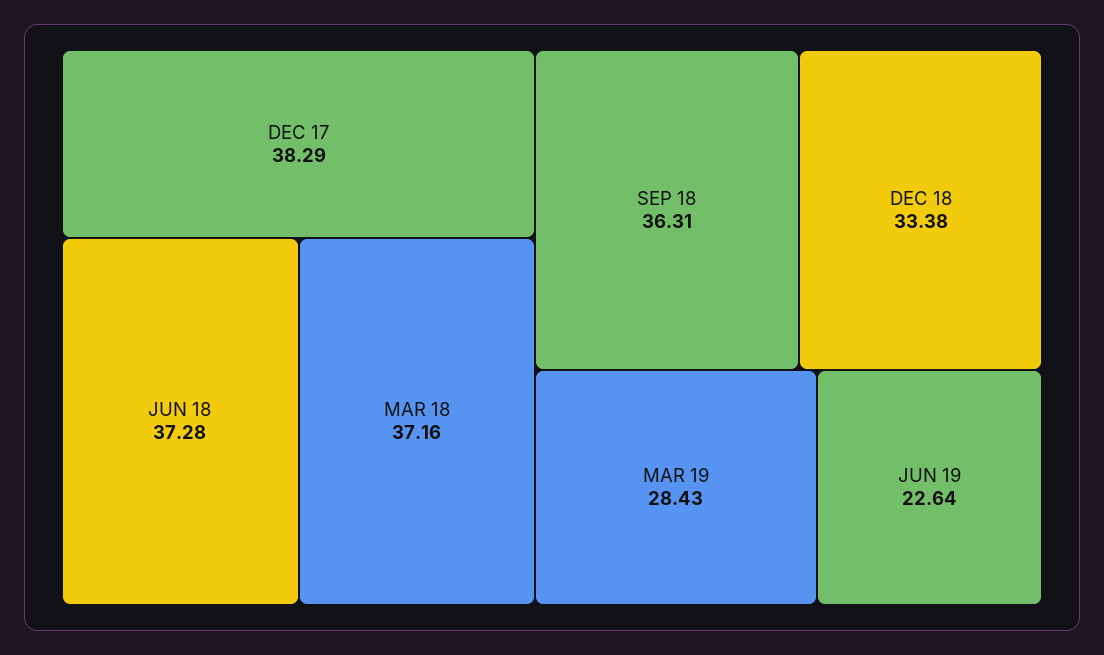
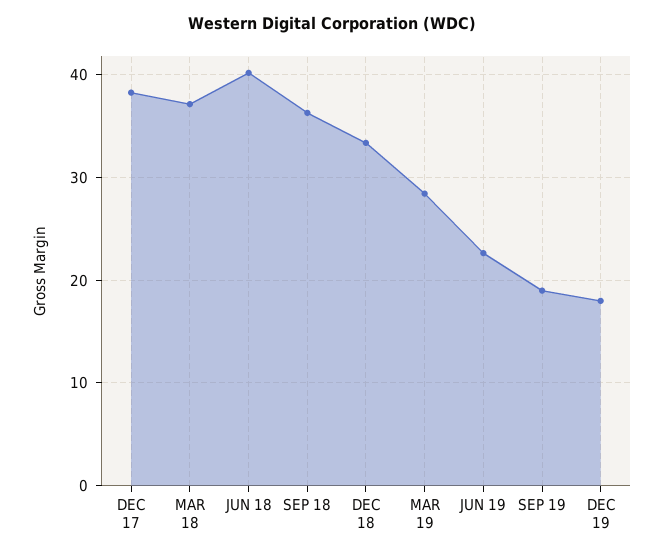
JUN 18: 37.28 -> 40
SEP 19: none -> 19
DEC 19: none -> 18

